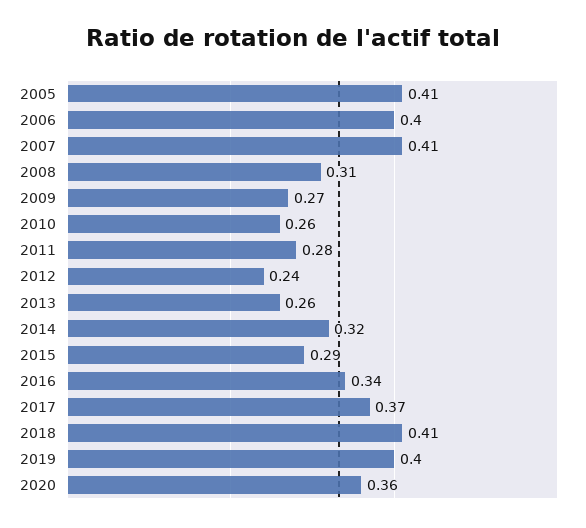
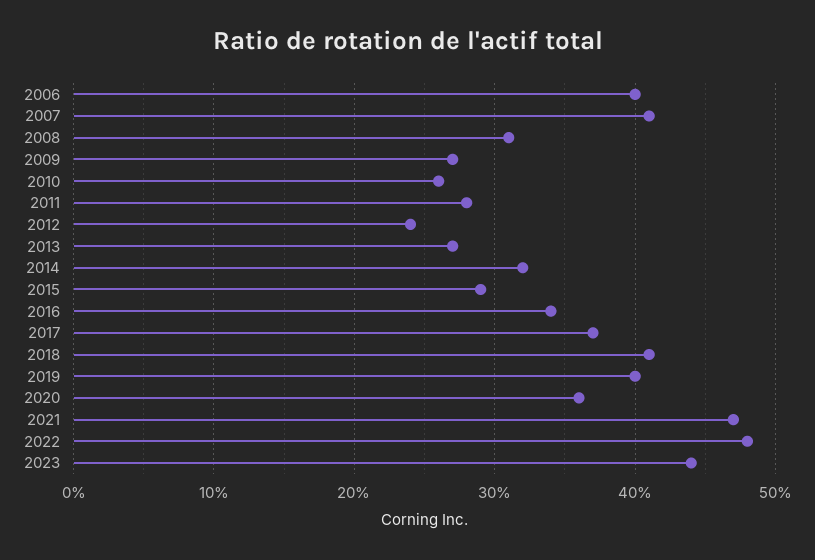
2005: 0.41 -> none
2013: 0.26 -> 0.27
2021: none -> 0.47
2022: none -> 0.48
2023: none -> 0.44

